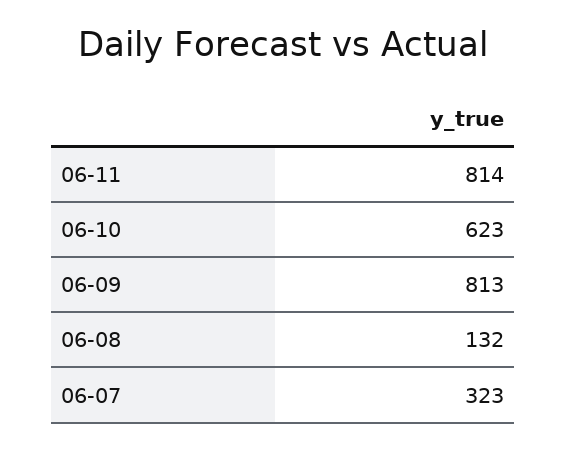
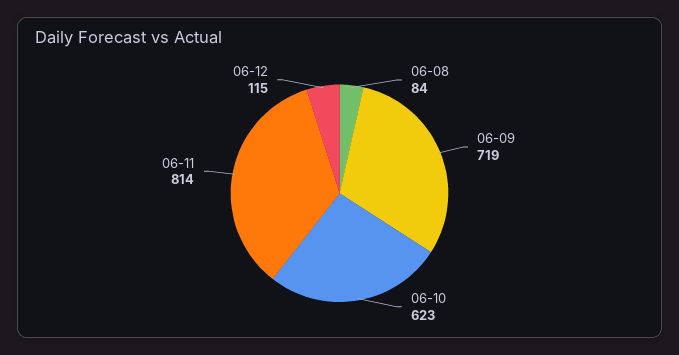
06-09: 813 -> 719
06-08: 132 -> 84
06-07: 323 -> none
06-12: none -> 115

